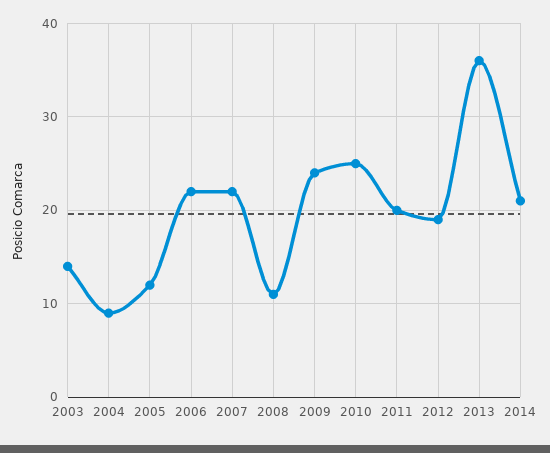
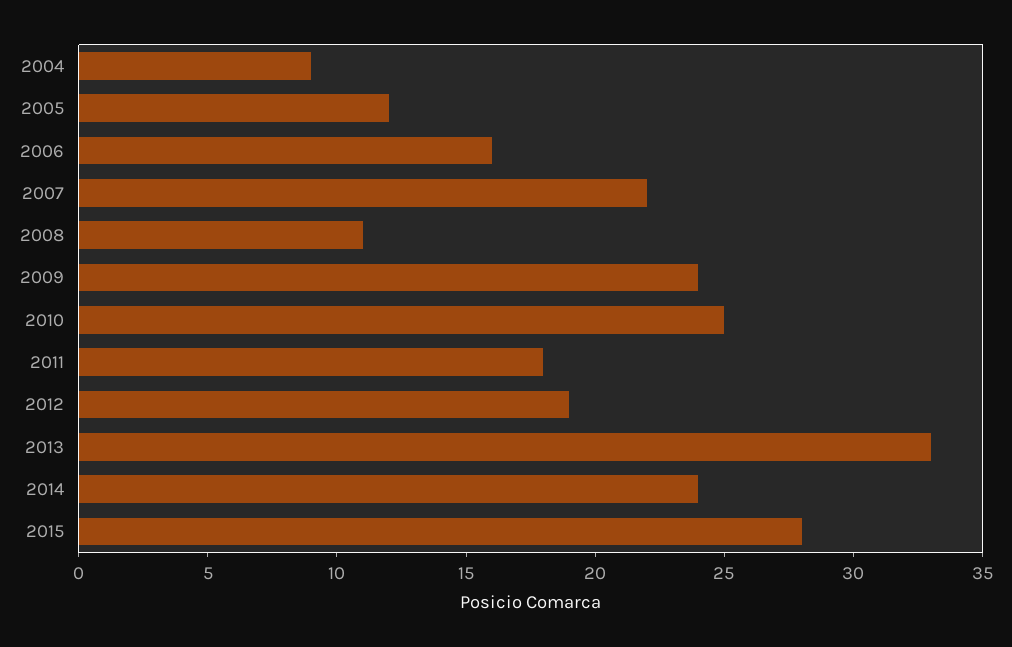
2003: 14 -> none
2006: 22 -> 16
2011: 20 -> 18
2013: 36 -> 33
2014: 21 -> 24
2015: none -> 28

